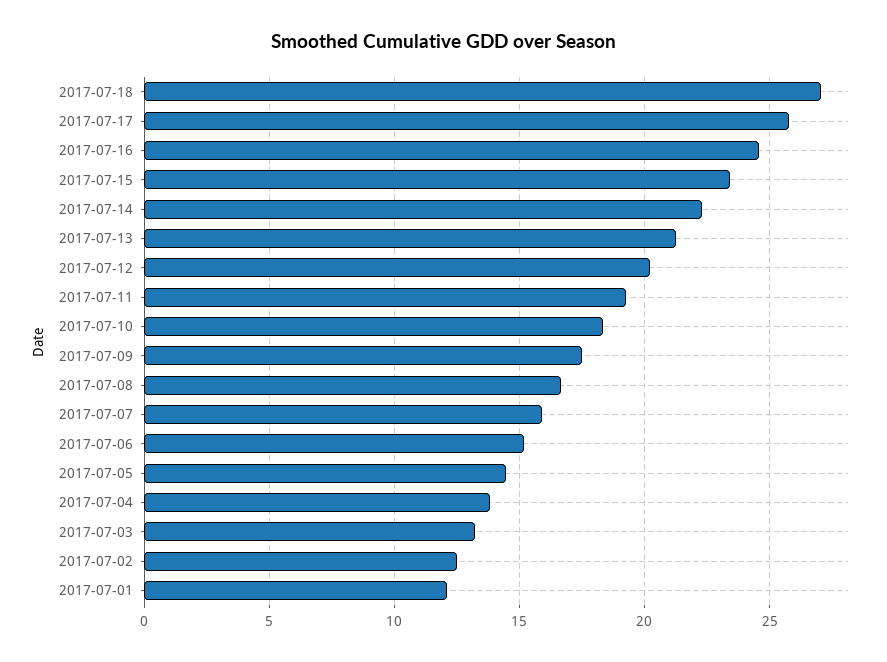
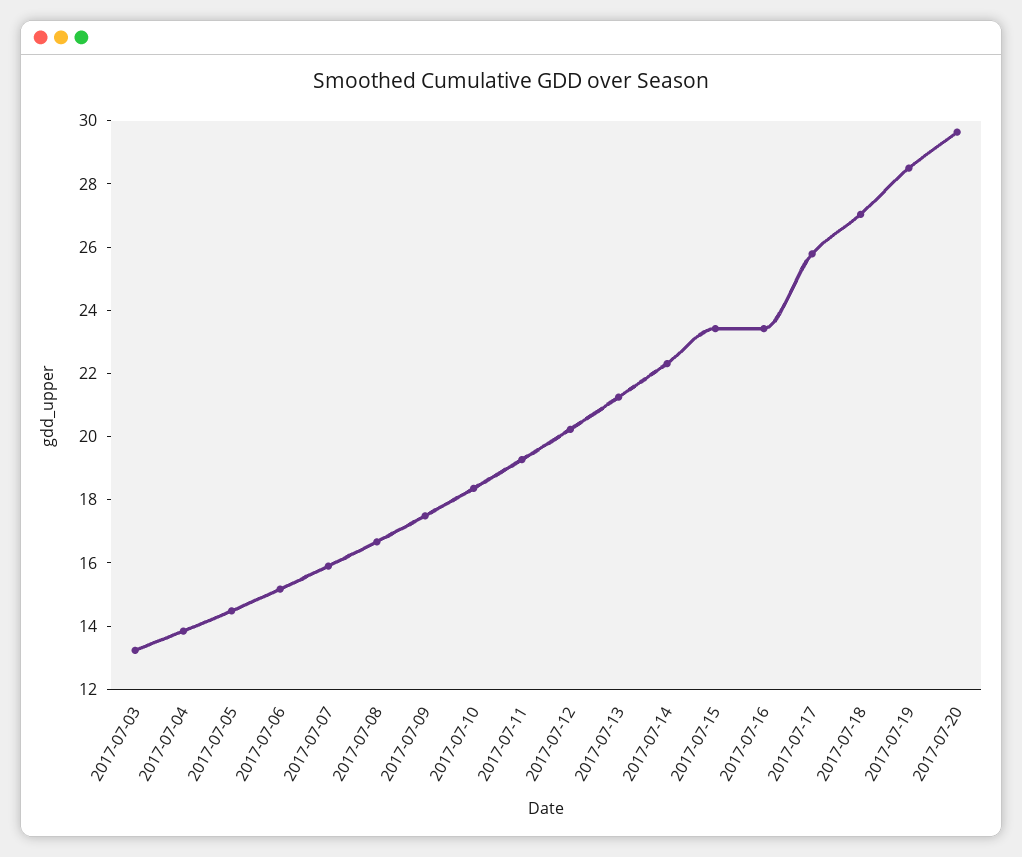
2017-07-16: 24.5 -> 23.5
2017-07-02: 12.5 -> none
2017-07-01: 12 -> none
2017-07-19: none -> 28.5
2017-07-20: none -> 29.5

